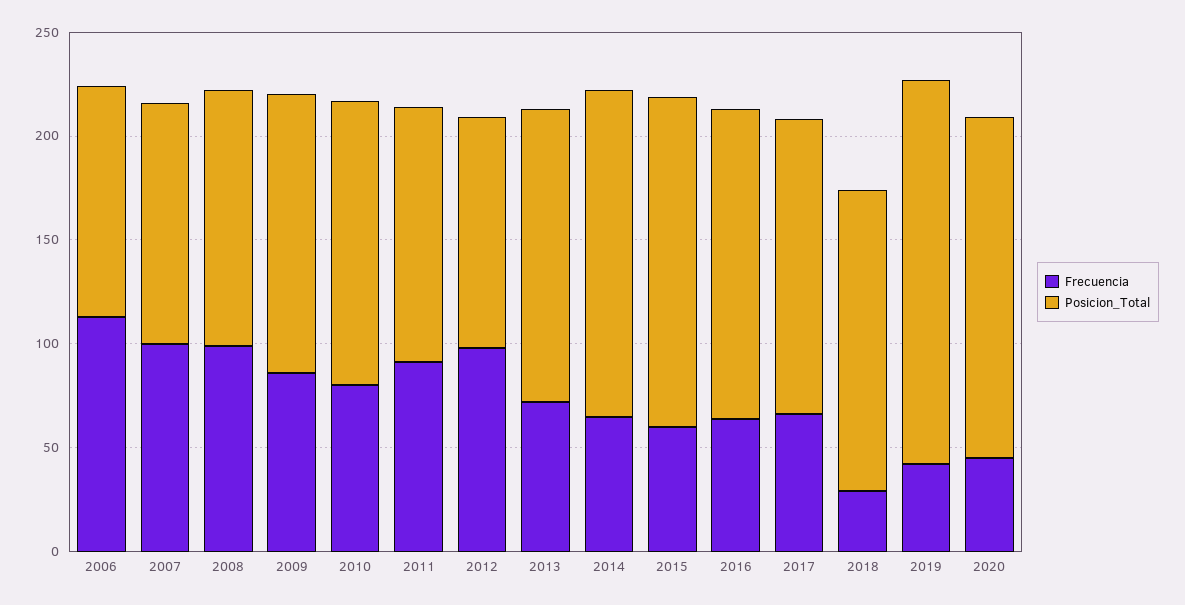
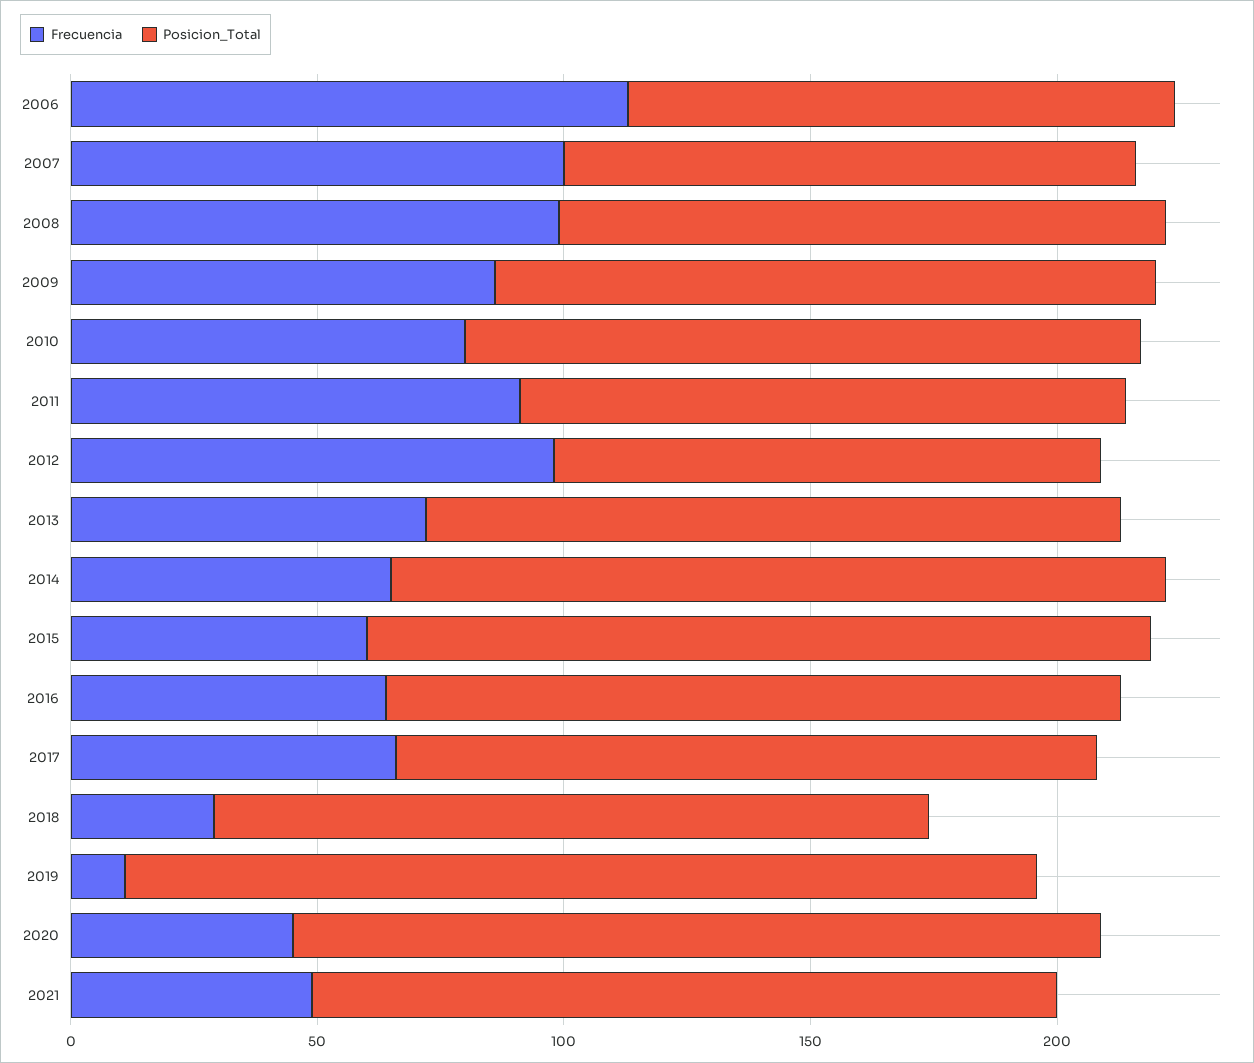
Frecuencia, 2019: 40 -> 10
Frecuencia, 2021: none -> 50
Posicion_Total, 2021: none -> 150

